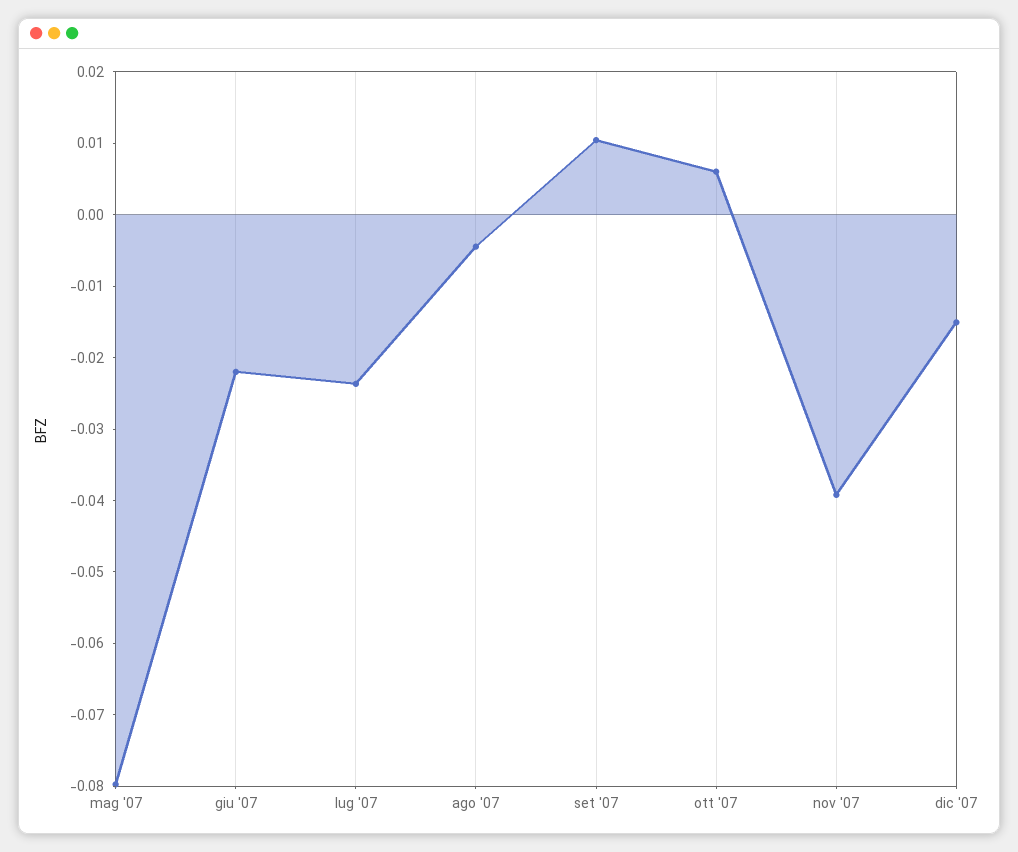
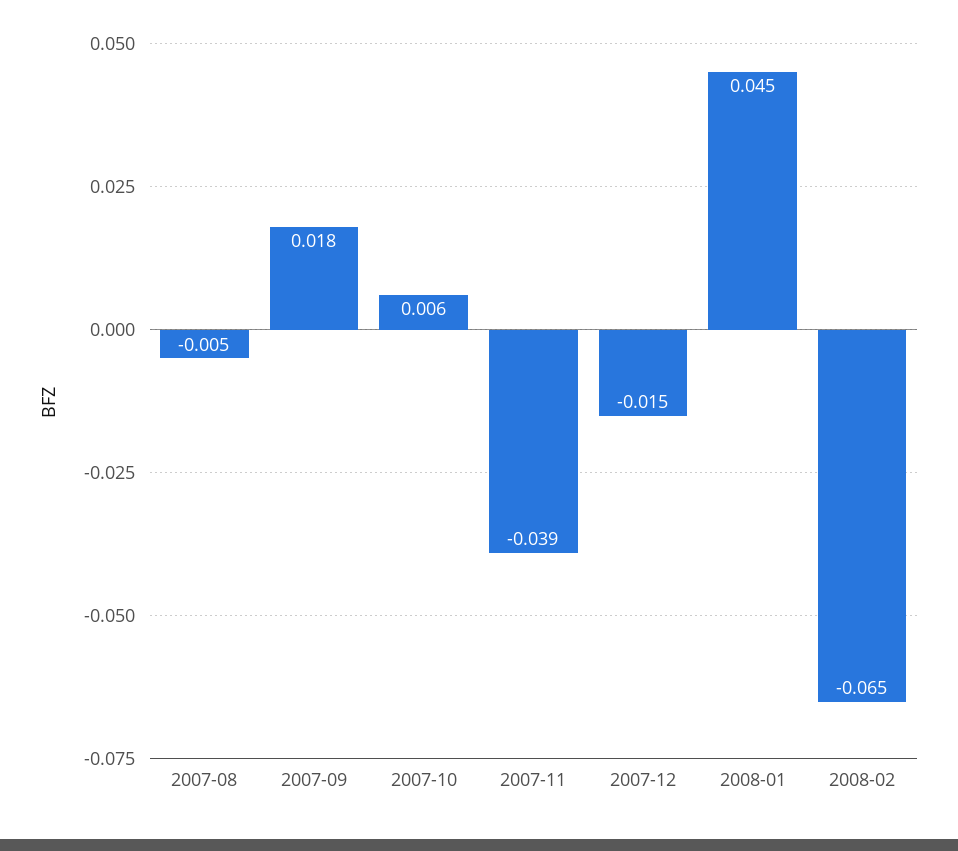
mag '07: -0.08 -> none
giu '07: -0.022 -> none
lug '07: -0.024 -> none
set '07: 0.01 -> 0.018
2008-01: none -> 0.045
2008-02: none -> -0.065

